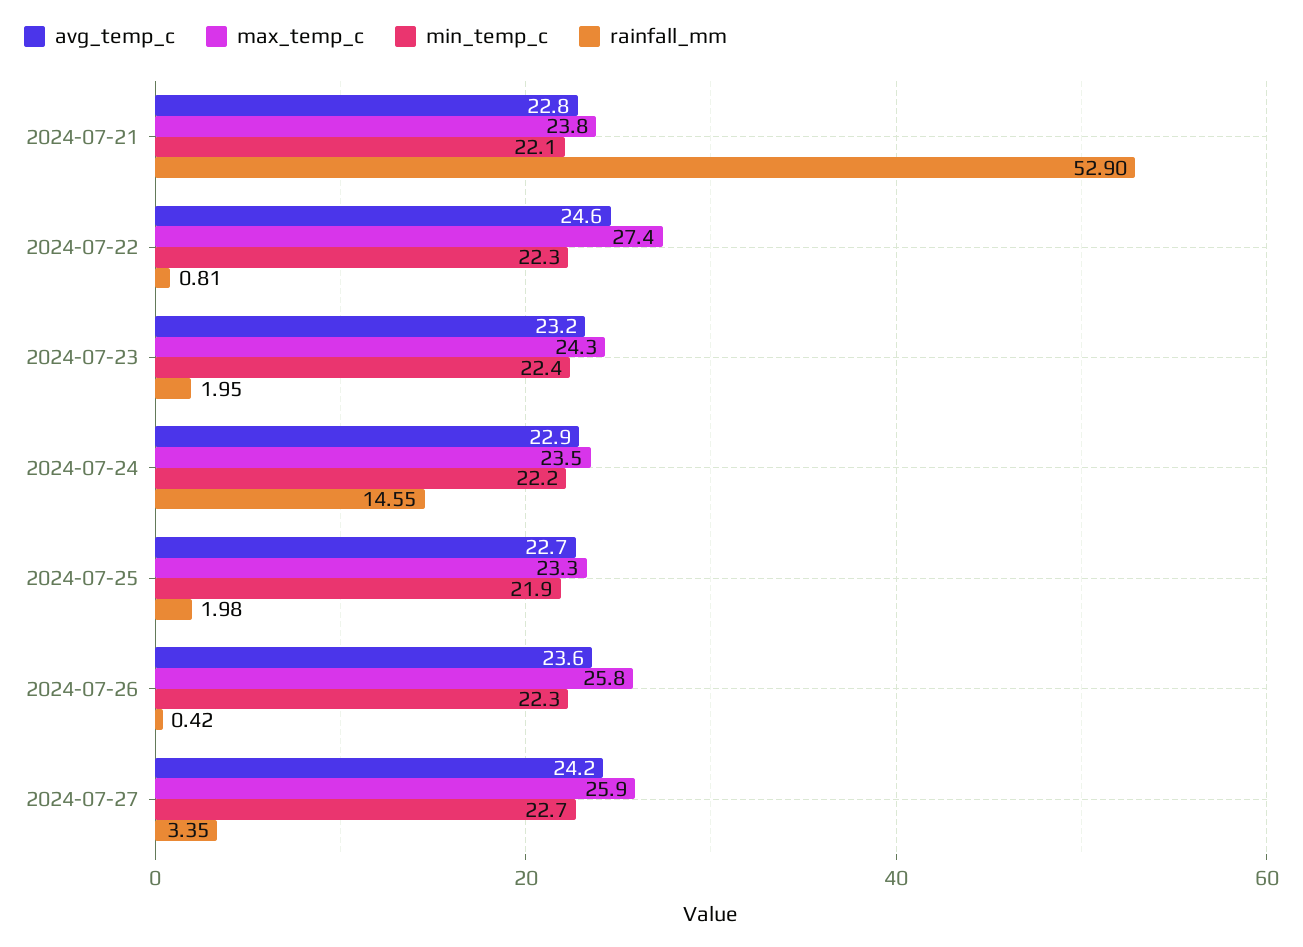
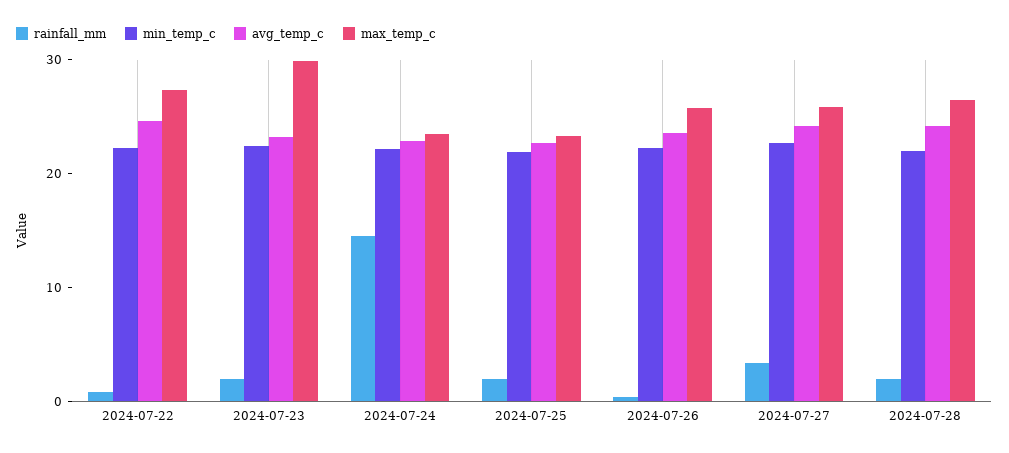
avg_temp_c, 2024-07-21: 22.8 -> none
max_temp_c, 2024-07-21: 23.8 -> none
min_temp_c, 2024-07-21: 22.1 -> none
rainfall_mm, 2024-07-21: 52.9 -> none
max_temp_c, 2024-07-23: 24.3 -> 30
rainfall_mm, 2024-07-28: none -> 2
min_temp_c, 2024-07-28: none -> 22
avg_temp_c, 2024-07-28: none -> 24
max_temp_c, 2024-07-28: none -> 26

